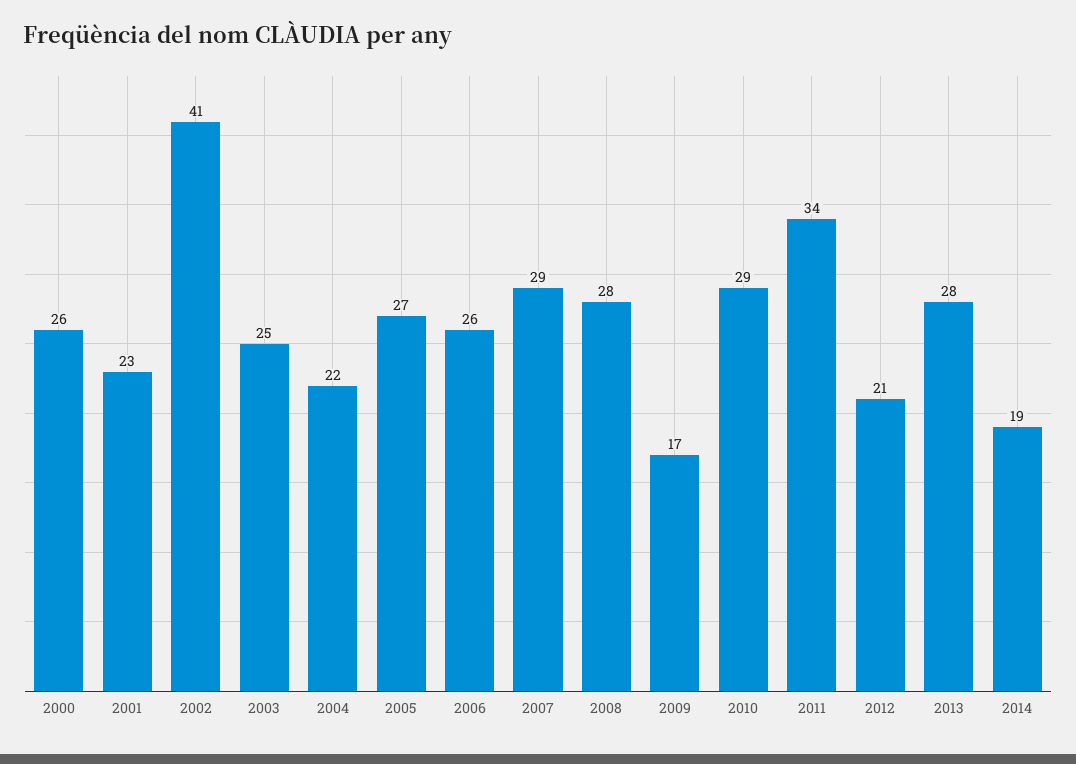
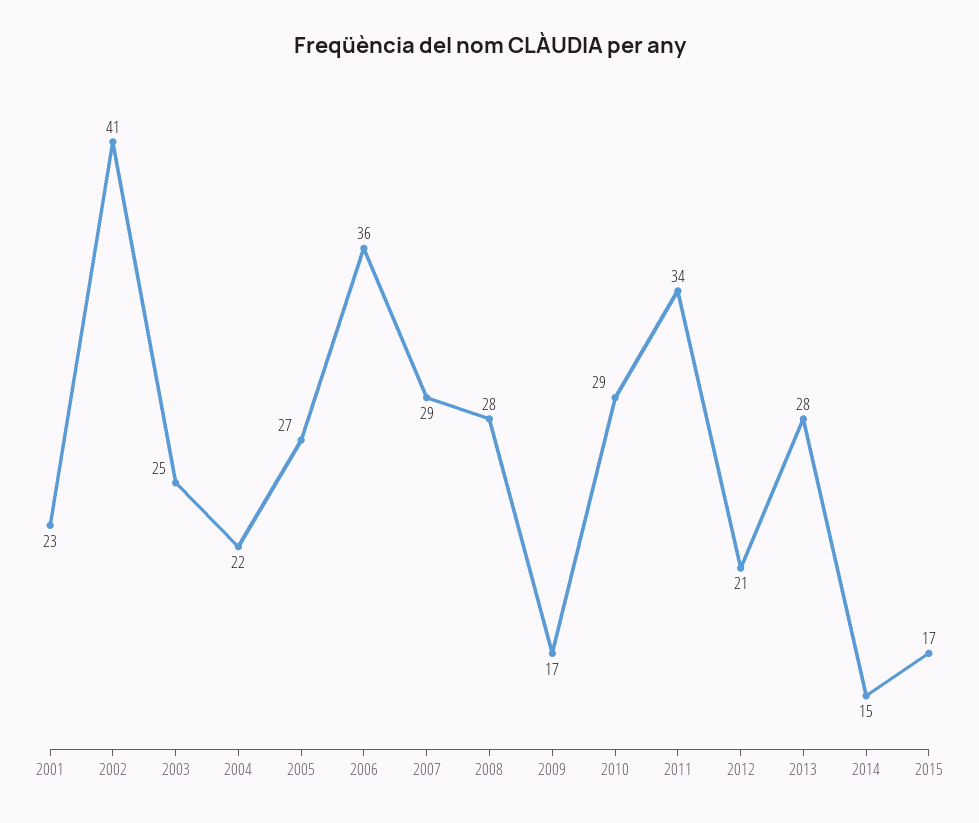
2000: 26 -> none
2006: 26 -> 36
2014: 19 -> 15
2015: none -> 17

